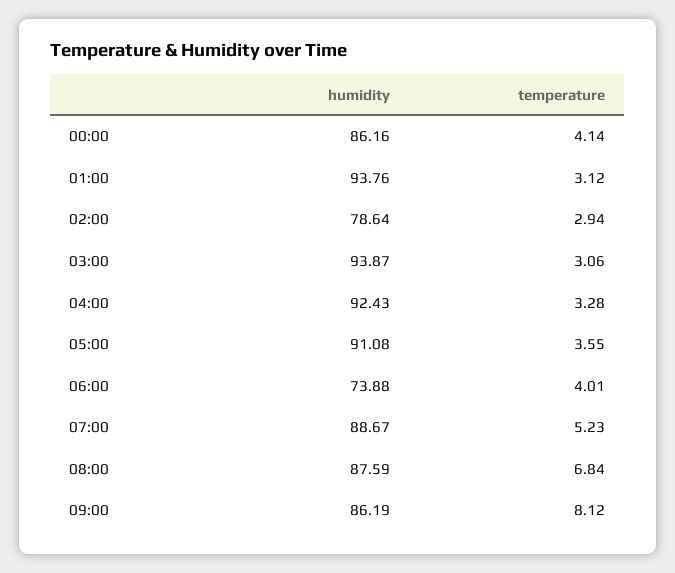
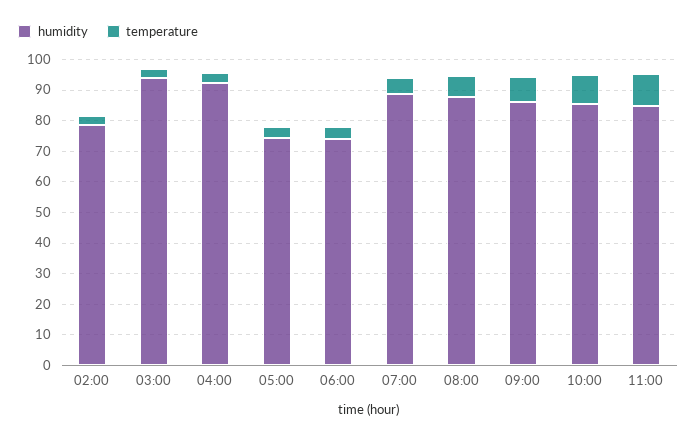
humidity, 00:00: 86.16 -> none
temperature, 00:00: 4.14 -> none
humidity, 01:00: 93.76 -> none
temperature, 01:00: 3.12 -> none
humidity, 05:00: 91.08 -> 75
humidity, 10:00: none -> 85
temperature, 10:00: none -> 10
humidity, 11:00: none -> 85
temperature, 11:00: none -> 10

